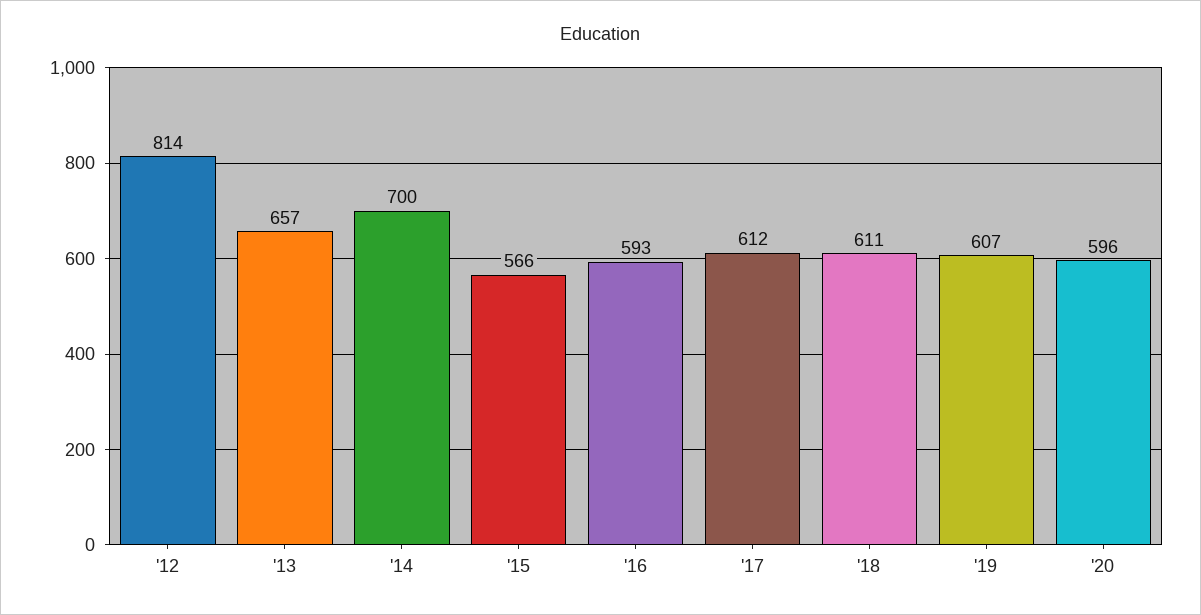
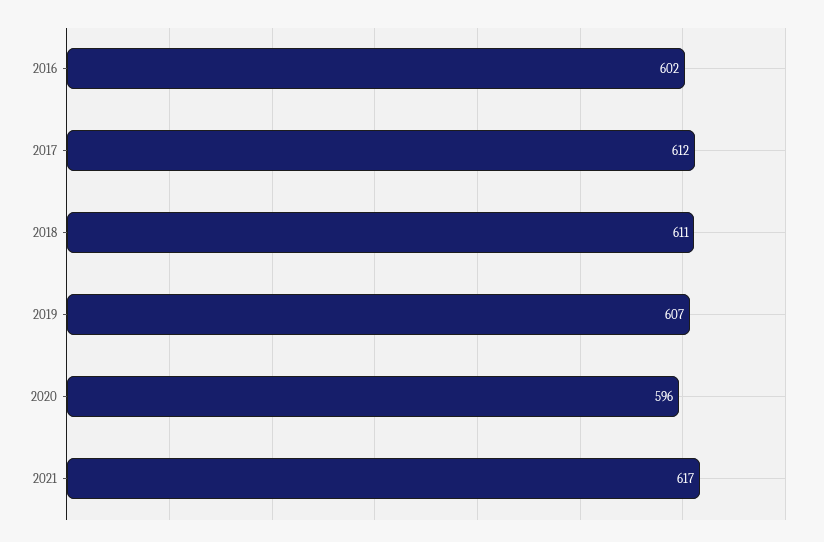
'12: 814 -> none
'13: 657 -> none
'14: 700 -> none
'15: 566 -> none
'16: 593 -> 602
2021: none -> 617

